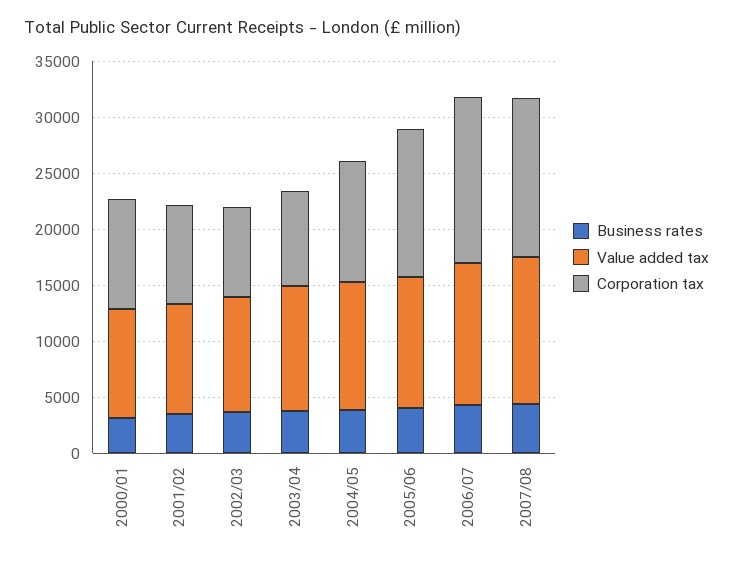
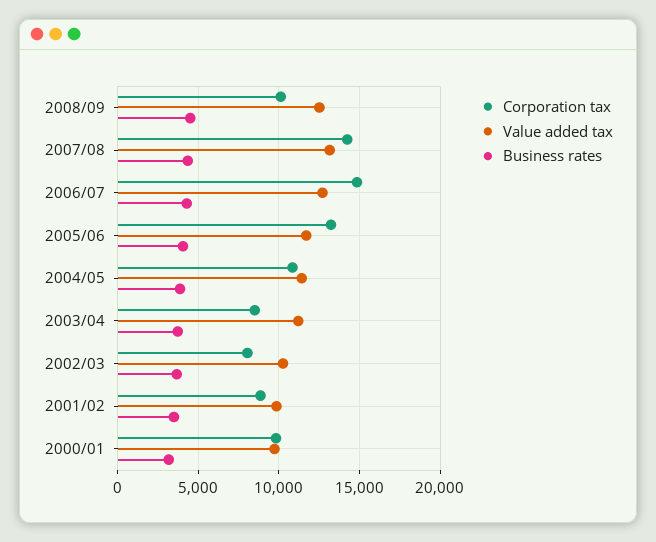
Corporation tax, 2008/09: none -> 10000
Value added tax, 2008/09: none -> 12500
Business rates, 2008/09: none -> 4500

